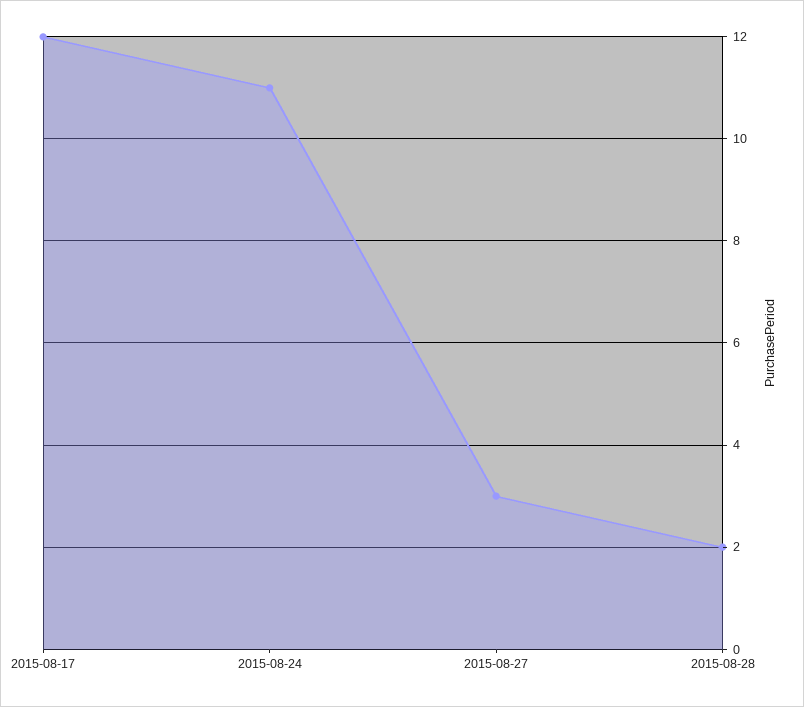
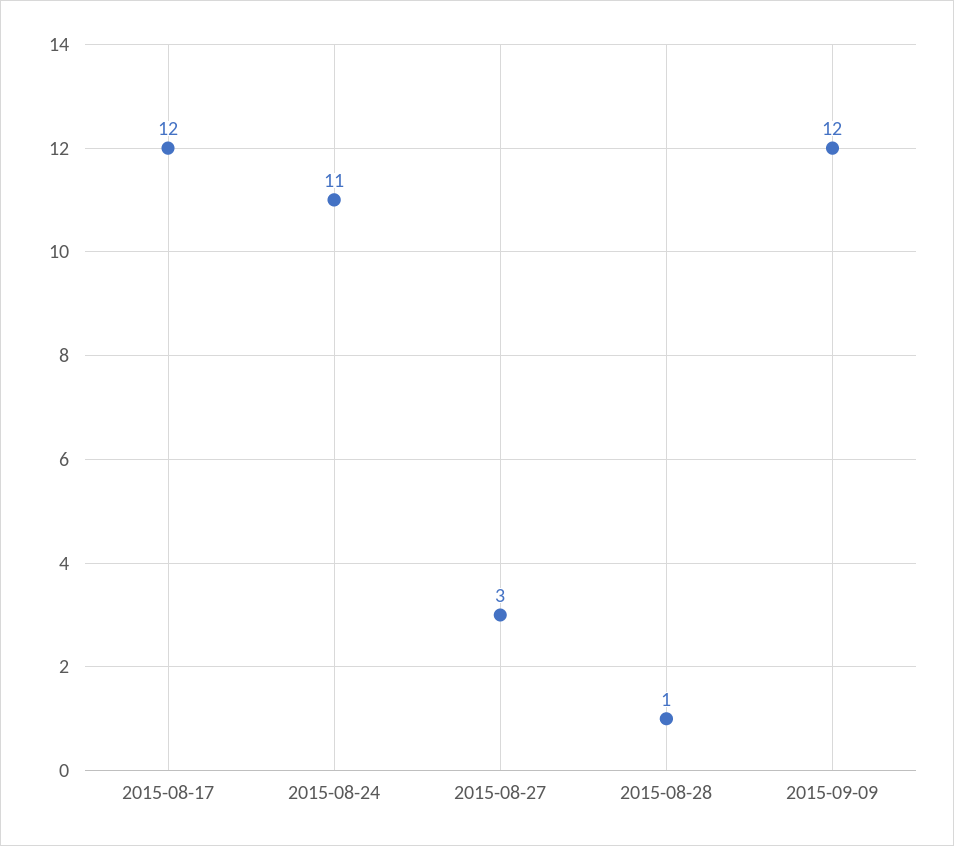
2015-08-28: 2 -> 1
2015-09-09: none -> 12

